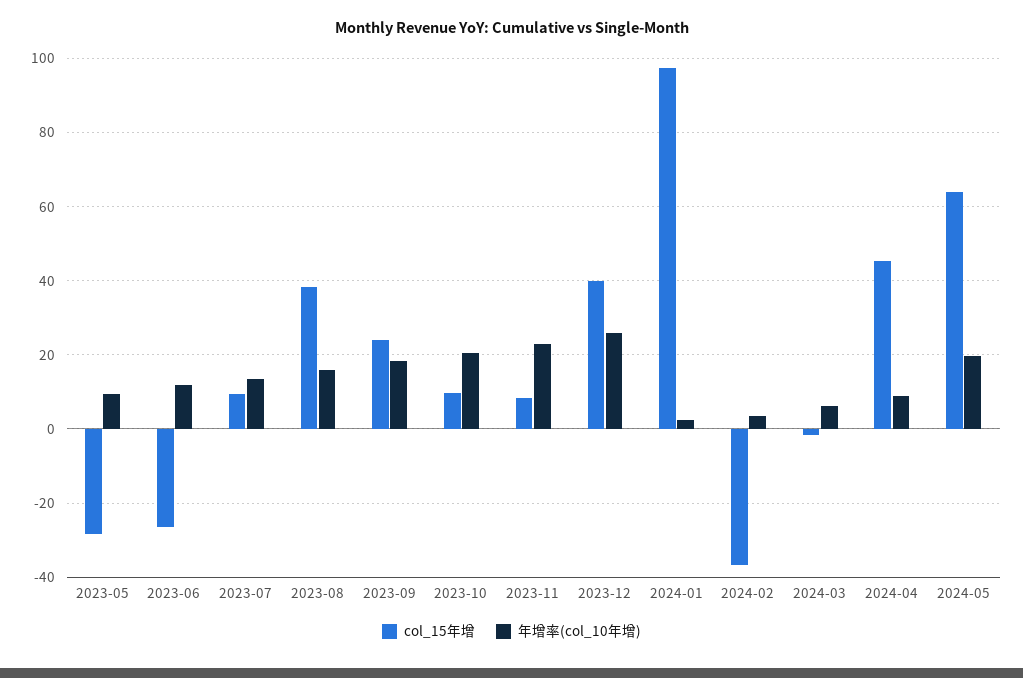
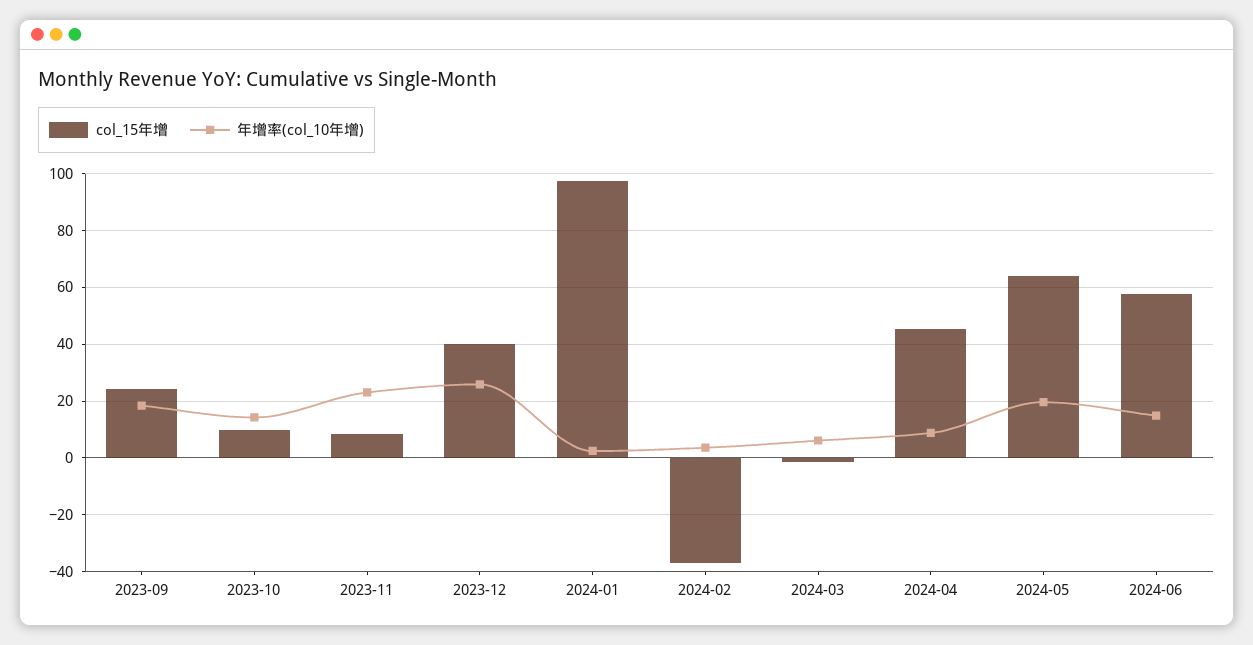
col_15年增, 2023-05: -28 -> none
年增率(col_10年增), 2023-05: 10 -> none
col_15年增, 2023-06: -26 -> none
年增率(col_10年增), 2023-06: 12 -> none
col_15年增, 2023-07: 10 -> none
年增率(col_10年增), 2023-07: 14 -> none
col_15年增, 2023-08: 38 -> none
年增率(col_10年增), 2023-08: 16 -> none
年增率(col_10年增), 2023-10: 20 -> 15
col_15年增, 2024-06: none -> 57.5
年增率(col_10年增), 2024-06: none -> 15

